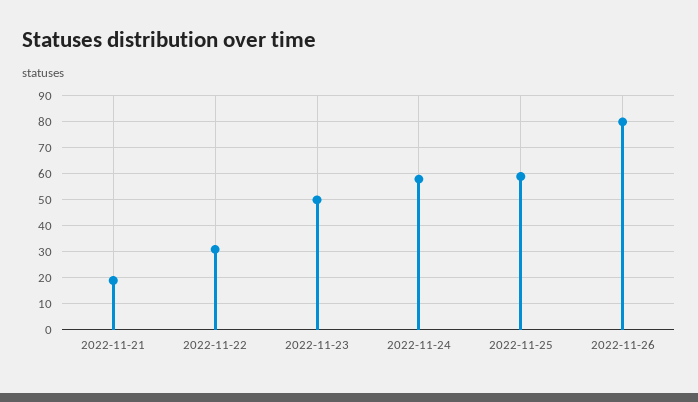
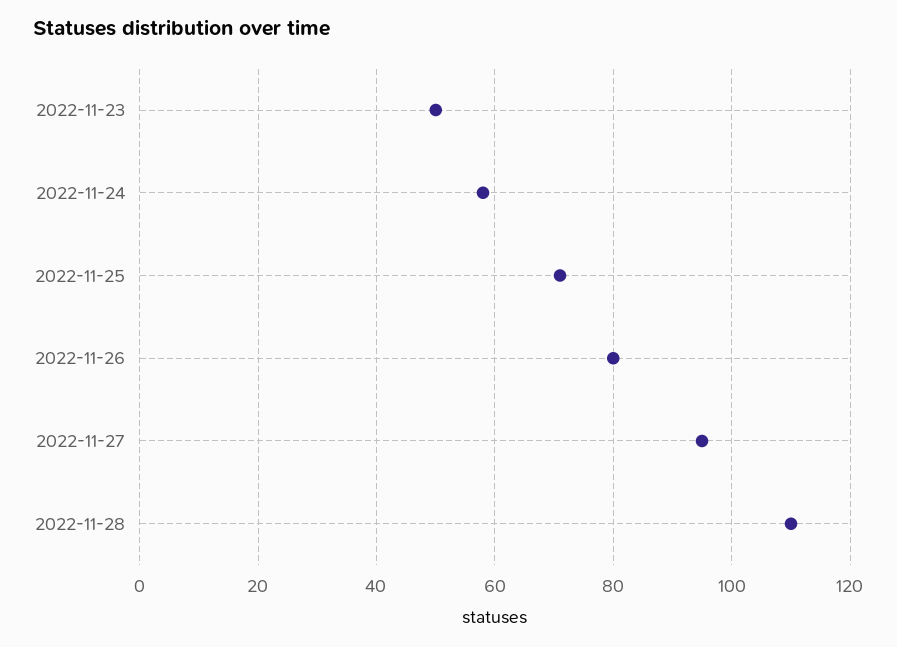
2022-11-21: 20 -> none
2022-11-22: 30 -> none
2022-11-25: 60 -> 70
2022-11-27: none -> 95
2022-11-28: none -> 110

